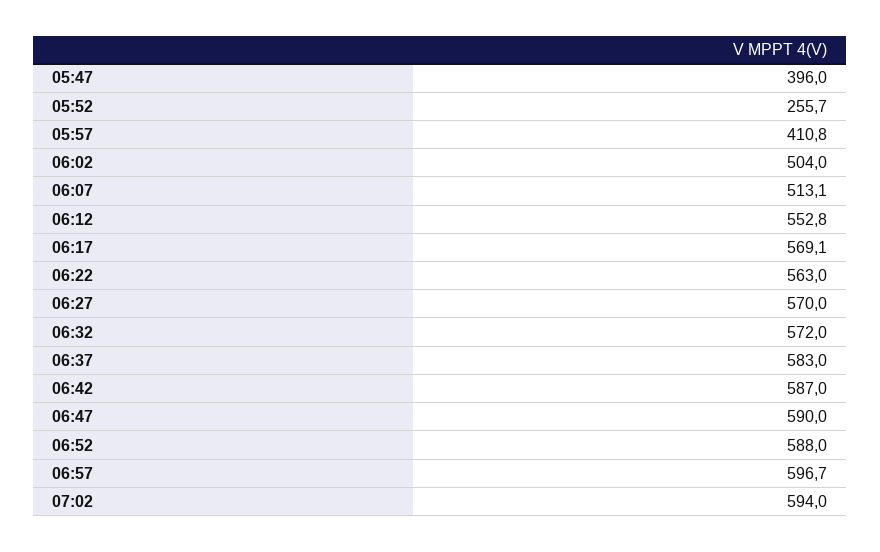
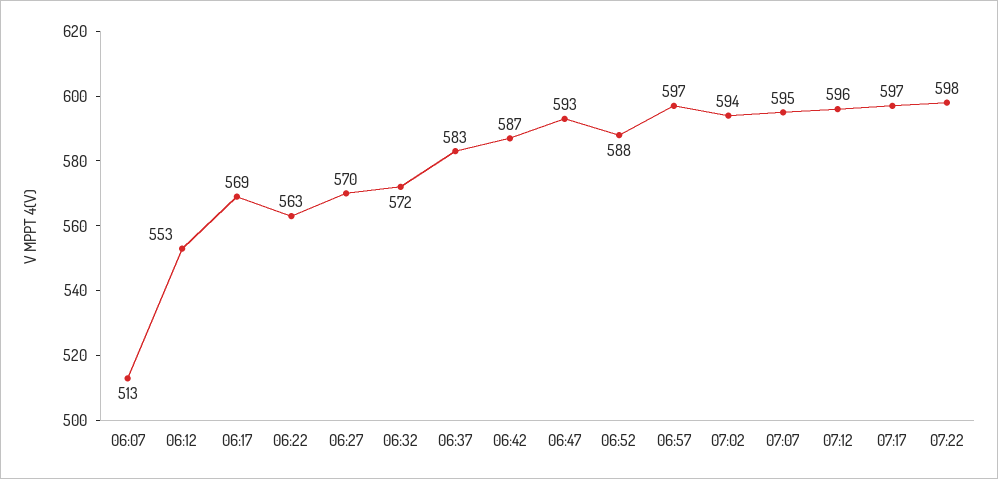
05:47: 396 -> none
05:52: 255.7 -> none
05:57: 410.8 -> none
06:02: 504 -> none
06:47: 590 -> 593
07:07: none -> 595
07:12: none -> 596
07:17: none -> 597
07:22: none -> 598

